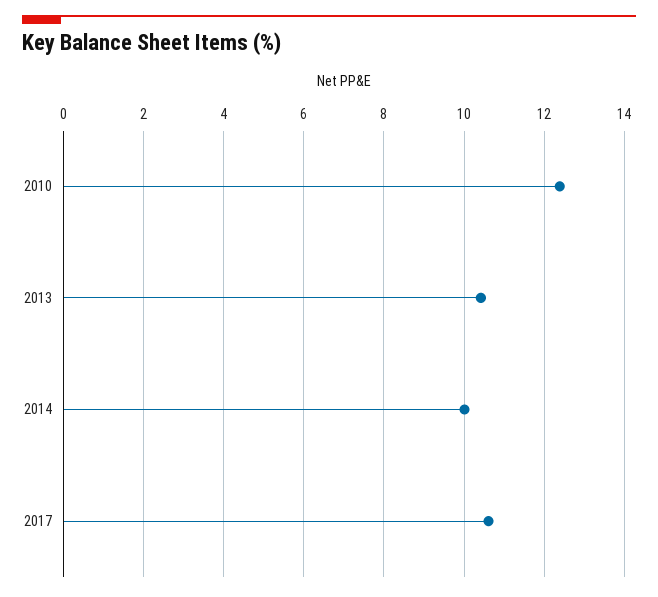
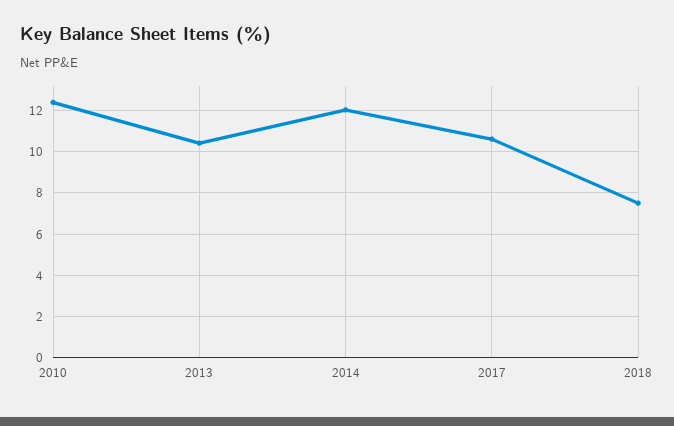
2014: 10 -> 12
2018: none -> 7.5

